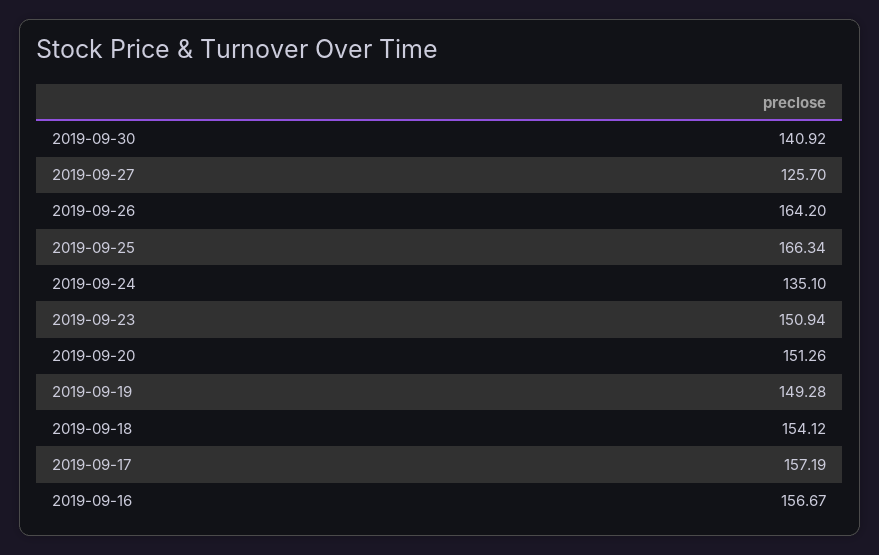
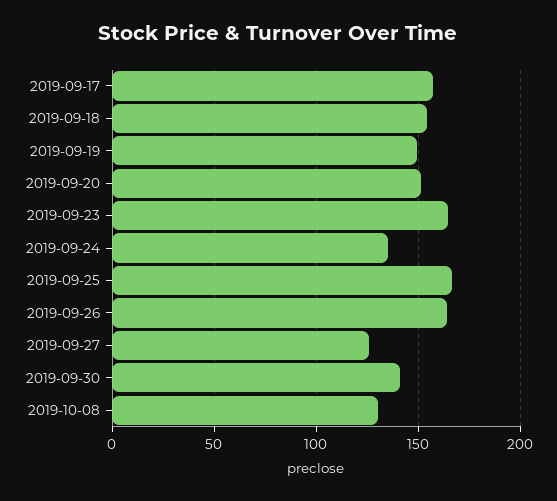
2019-09-23: 150.94 -> 165
2019-09-16: 156.67 -> none
2019-10-08: none -> 130

